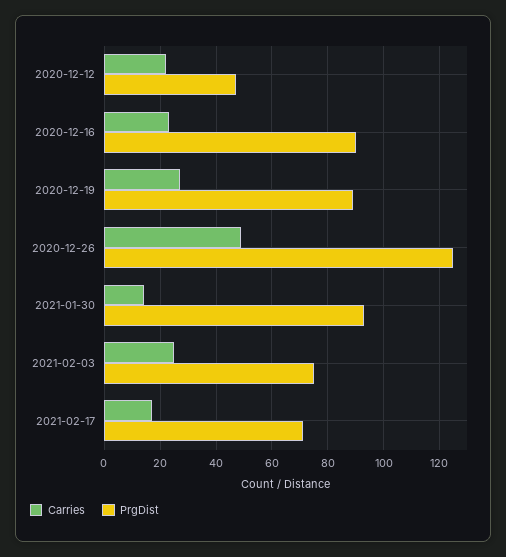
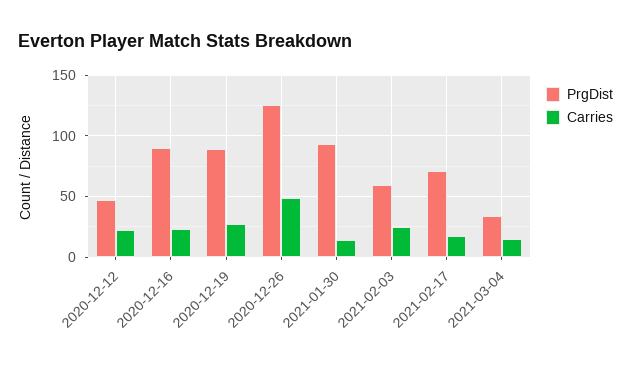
PrgDist, 2021-02-03: 75 -> 60
PrgDist, 2021-03-04: none -> 35
Carries, 2021-03-04: none -> 15

